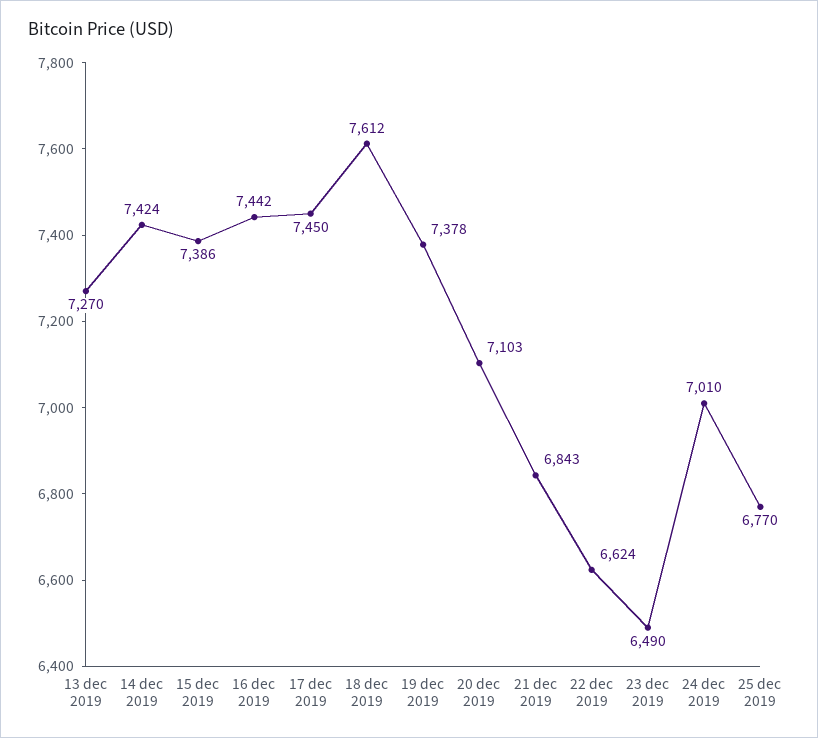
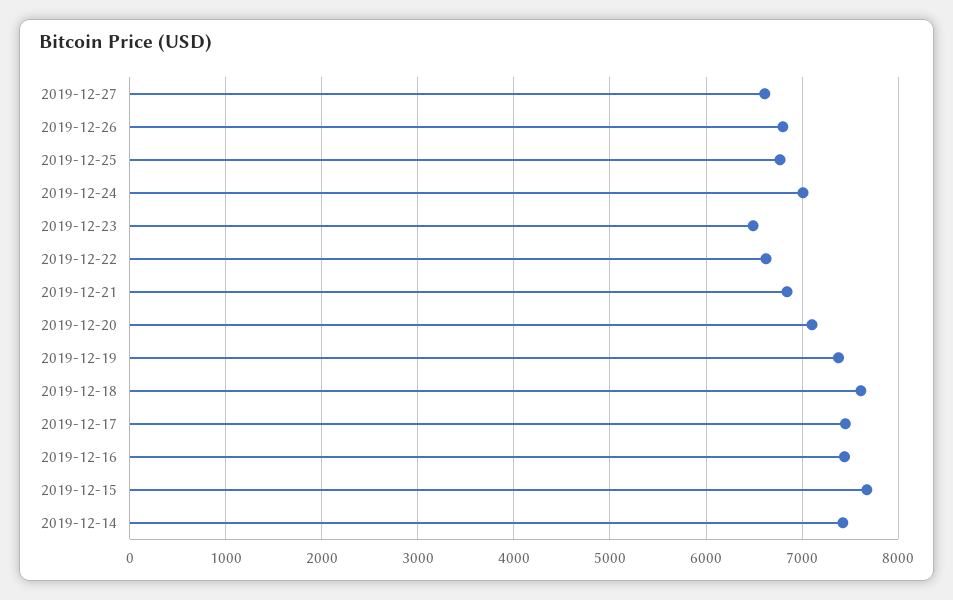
13 dec 2019: 7270 -> none
15 dec 2019: 7386 -> 7700
2019-12-27: none -> 6600
2019-12-26: none -> 6800

